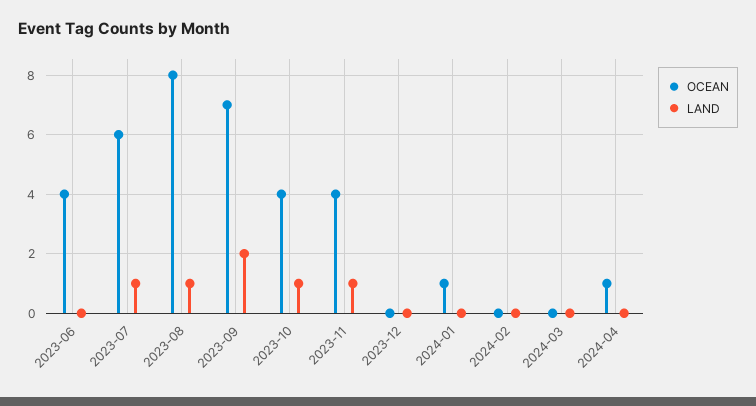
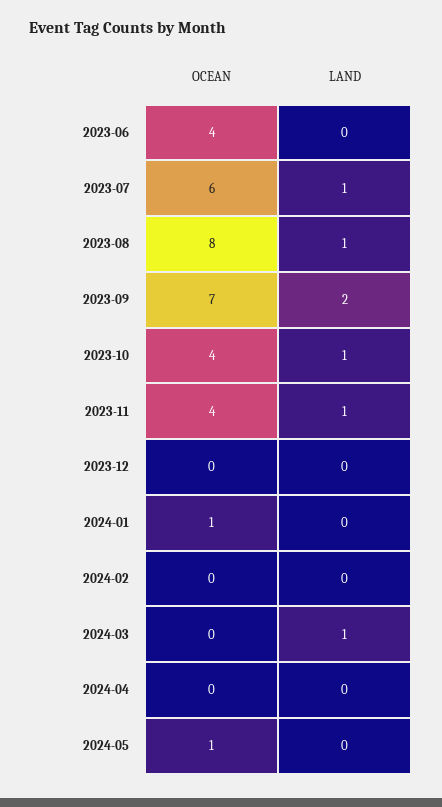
LAND, 2024-03: 0 -> 1
OCEAN, 2024-04: 1 -> 0
OCEAN, 2024-05: none -> 1
LAND, 2024-05: none -> 0

